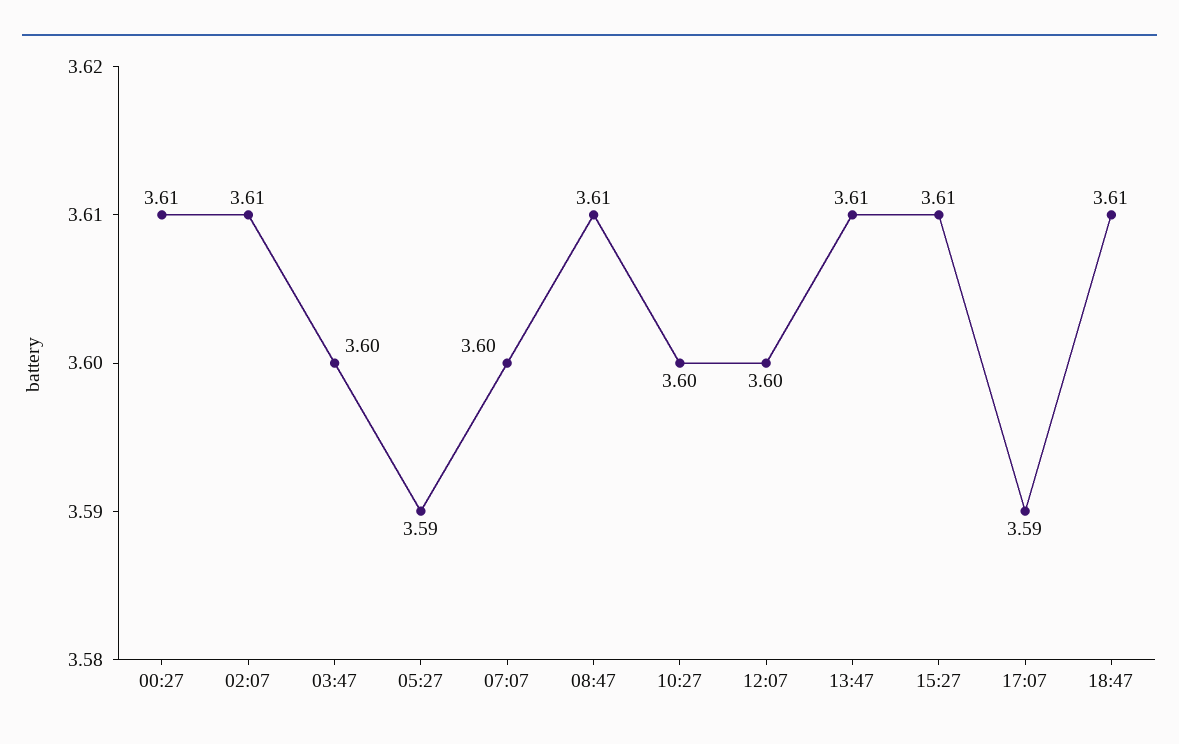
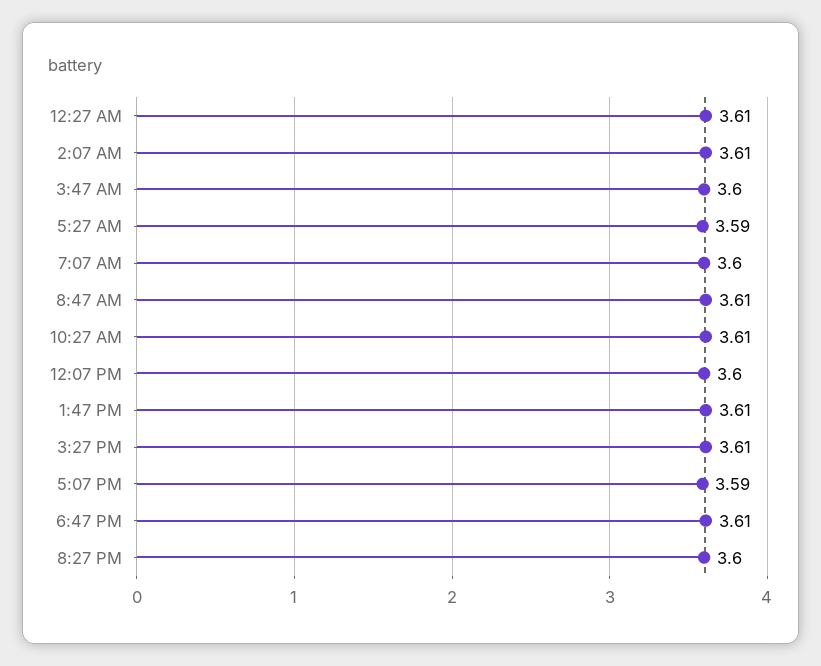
10:27: 3.6 -> 3.61
8:27 PM: none -> 3.6

